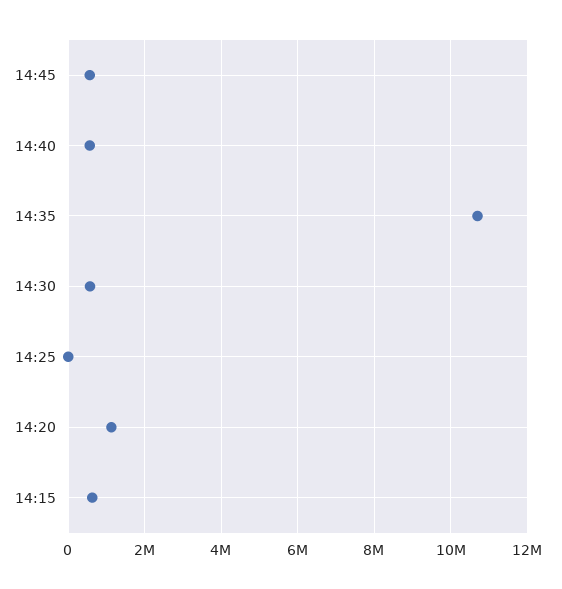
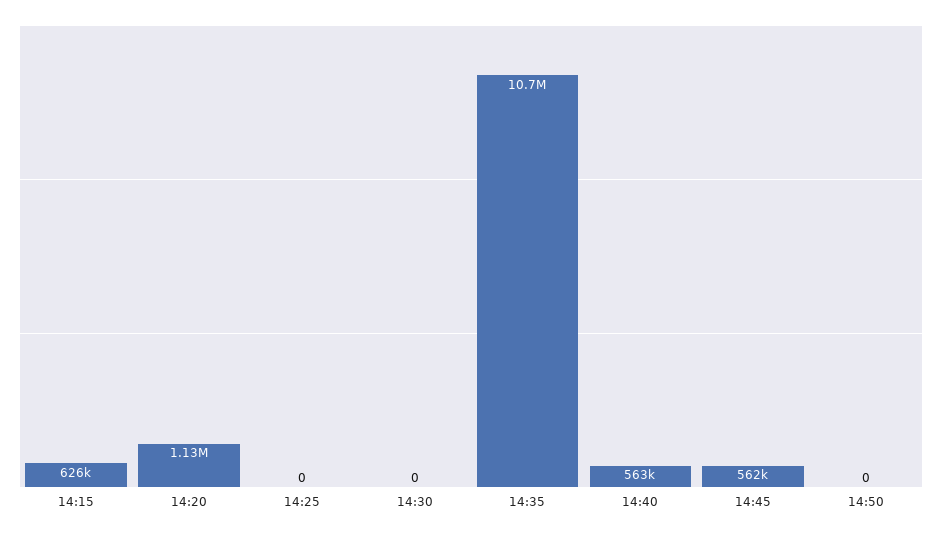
14:30: 600000 -> 0
14:50: none -> 0

